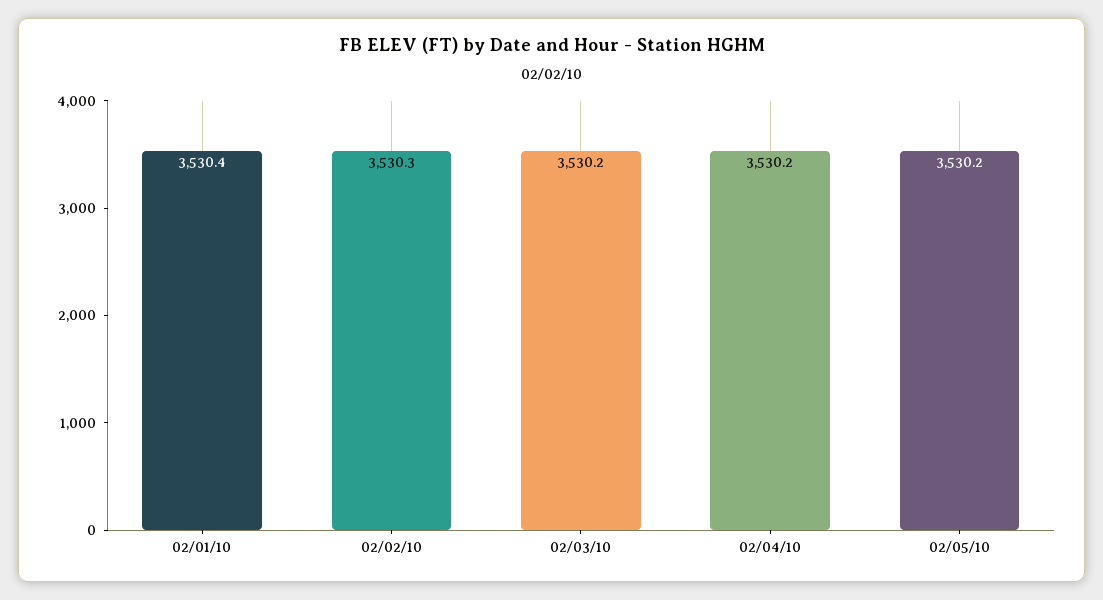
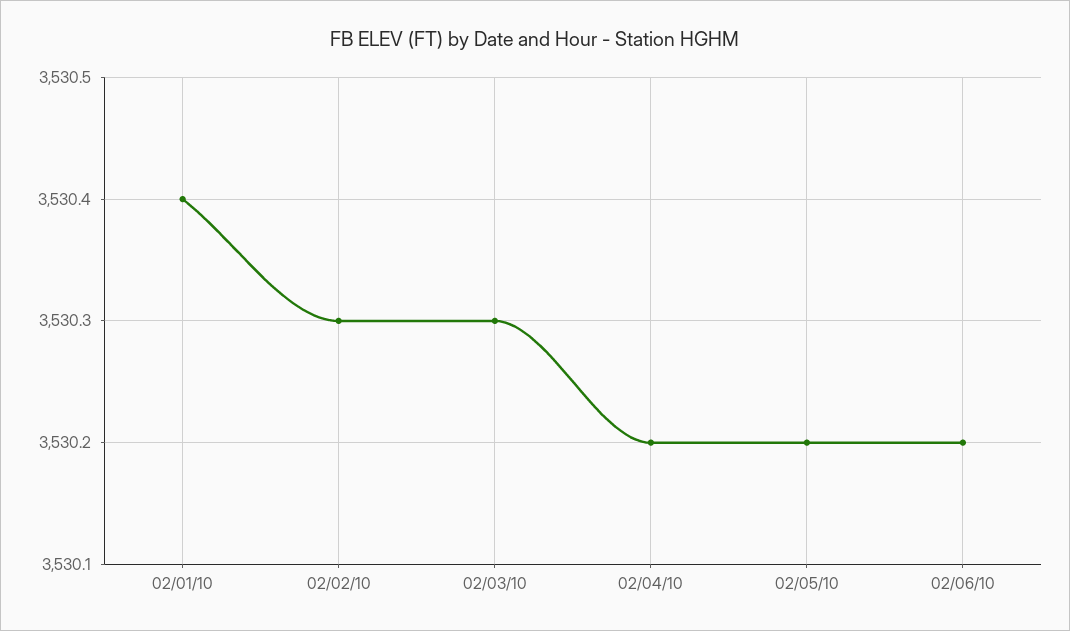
02/03/10: 3530.2 -> 3530.3
02/06/10: none -> 3530.2

